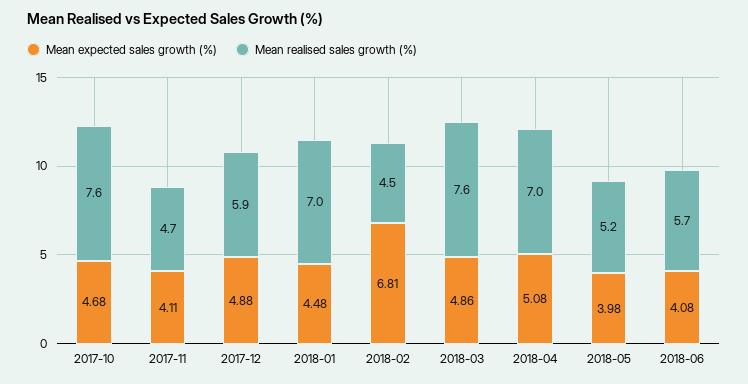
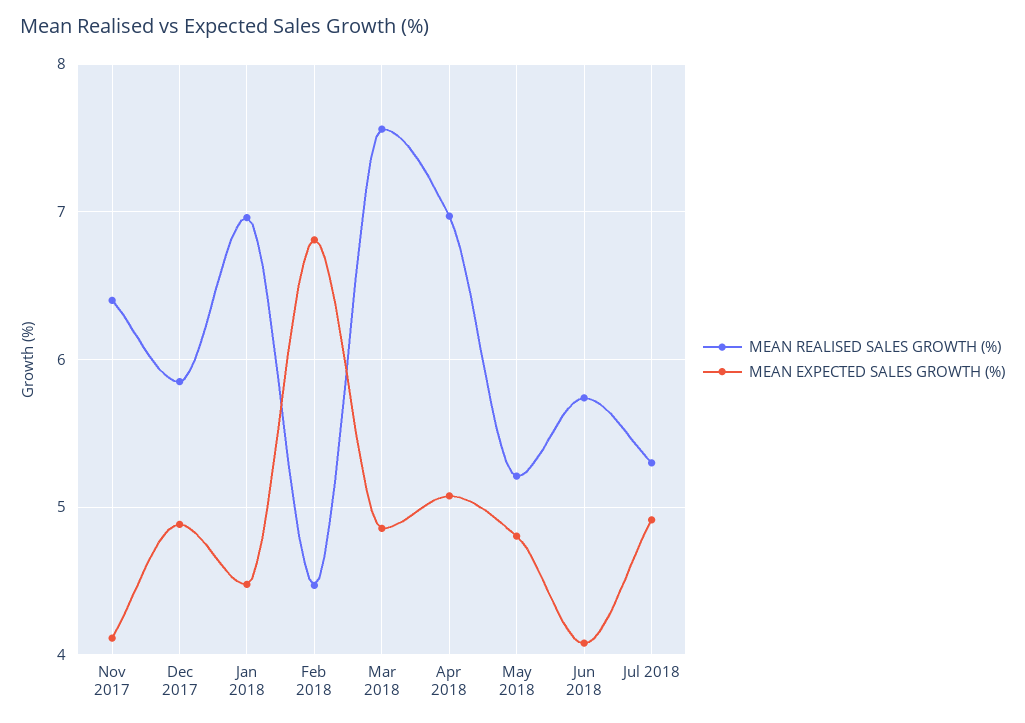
Mean expected sales growth (%), 2017-10: 4.68 -> none
Mean realised sales growth (%), 2017-10: 7.6 -> none
Mean realised sales growth (%), 2017-11: 4.7 -> 6.4
Mean expected sales growth (%), 2018-05: 3.98 -> 4.8
Mean realised sales growth (%), Jul 2018: none -> 5.3
Mean expected sales growth (%), Jul 2018: none -> 4.9

